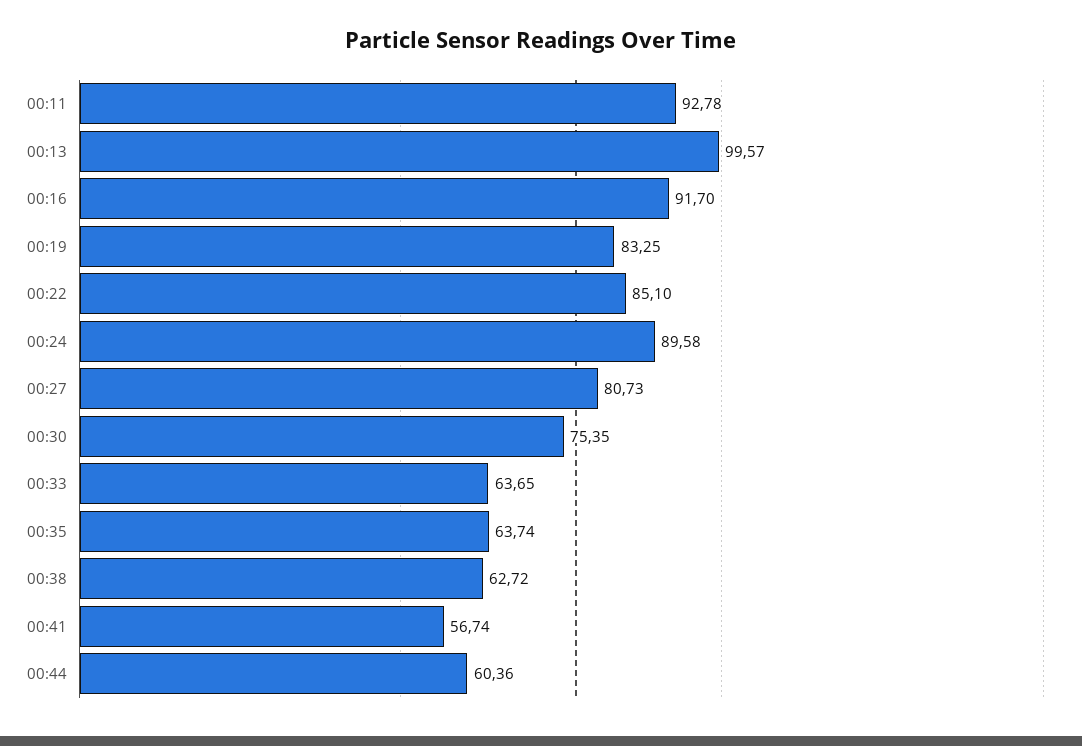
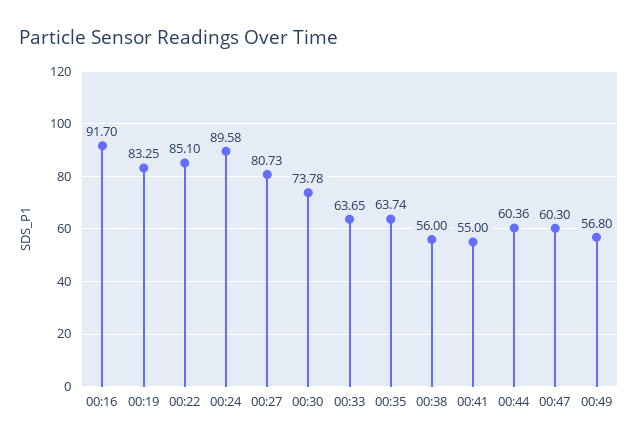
00:11: 92.78 -> none
00:13: 99.57 -> none
00:30: 75.35 -> 73.78
00:38: 62.72 -> 56
00:41: 56.74 -> 55
00:47: none -> 60.3
00:49: none -> 56.8

